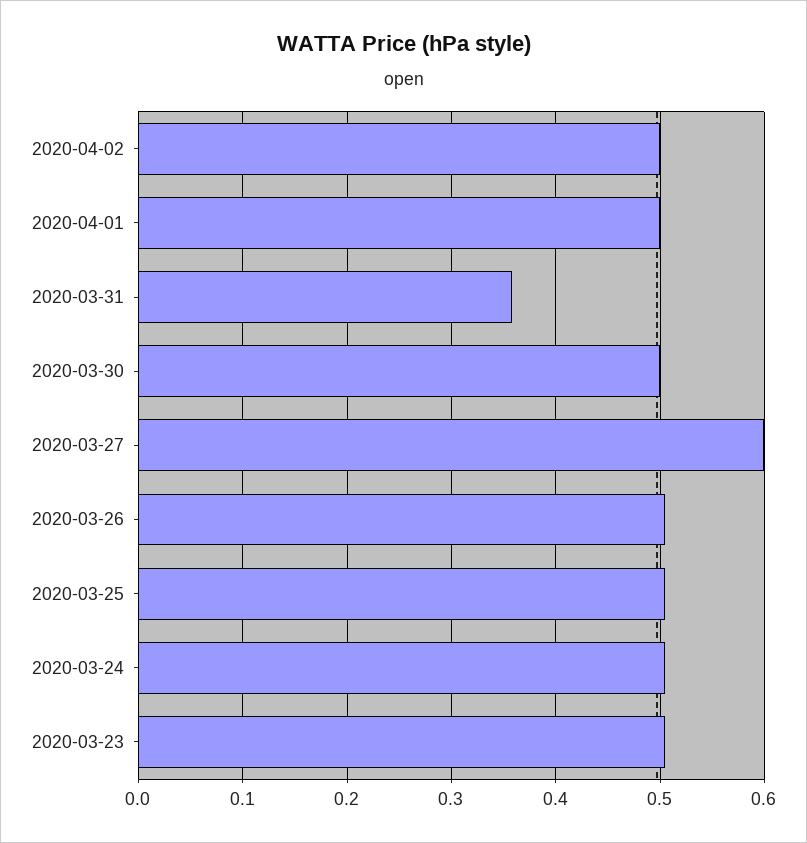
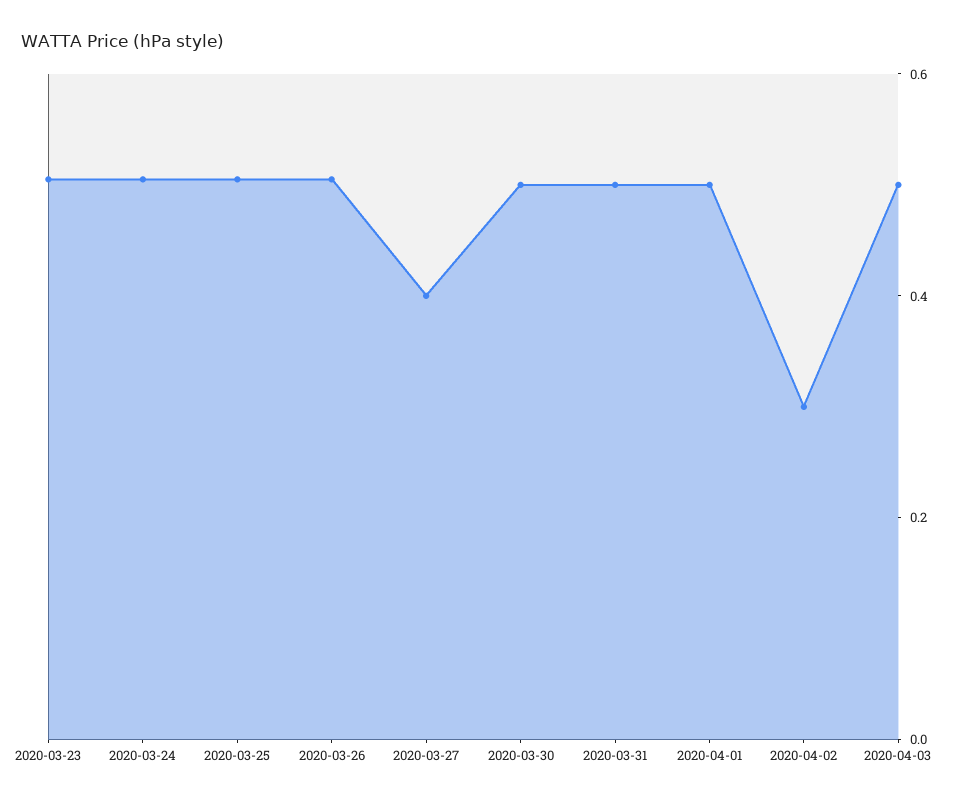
2020-04-02: 0.5 -> 0.3
2020-03-31: 0.36 -> 0.5
2020-03-27: 0.6 -> 0.4
2020-04-03: none -> 0.5

